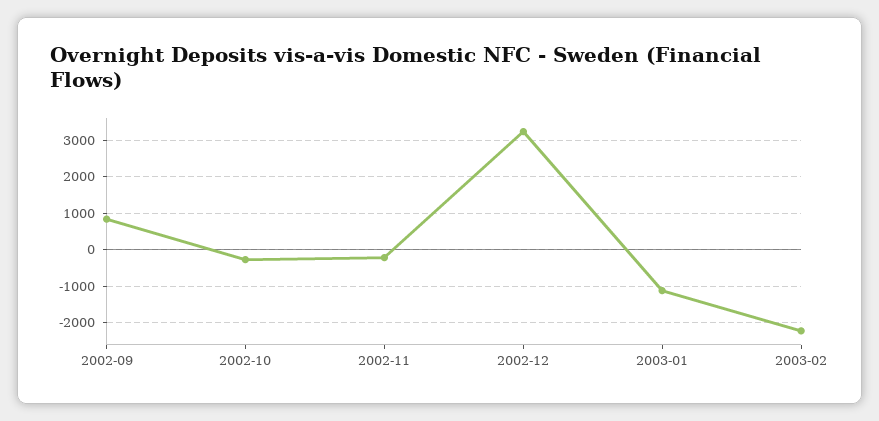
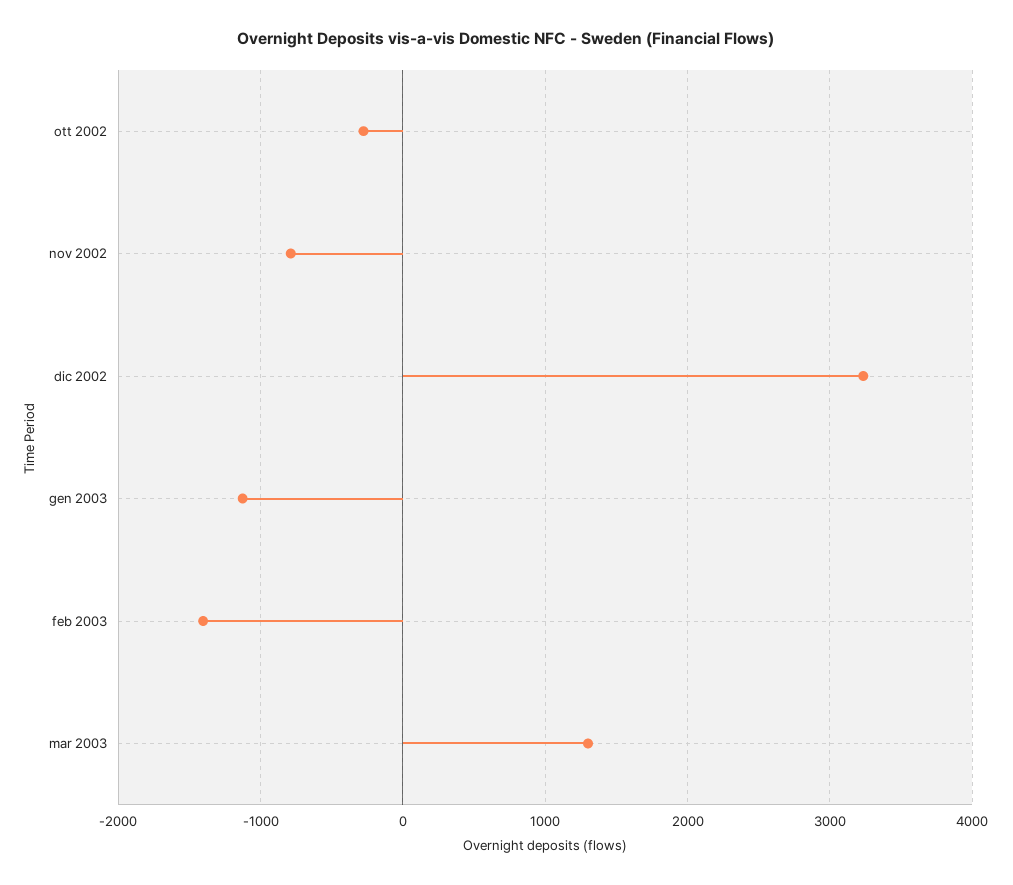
2002-09: 800 -> none
2002-11: -200 -> -800
2003-02: -2200 -> -1400
mar 2003: none -> 1300

